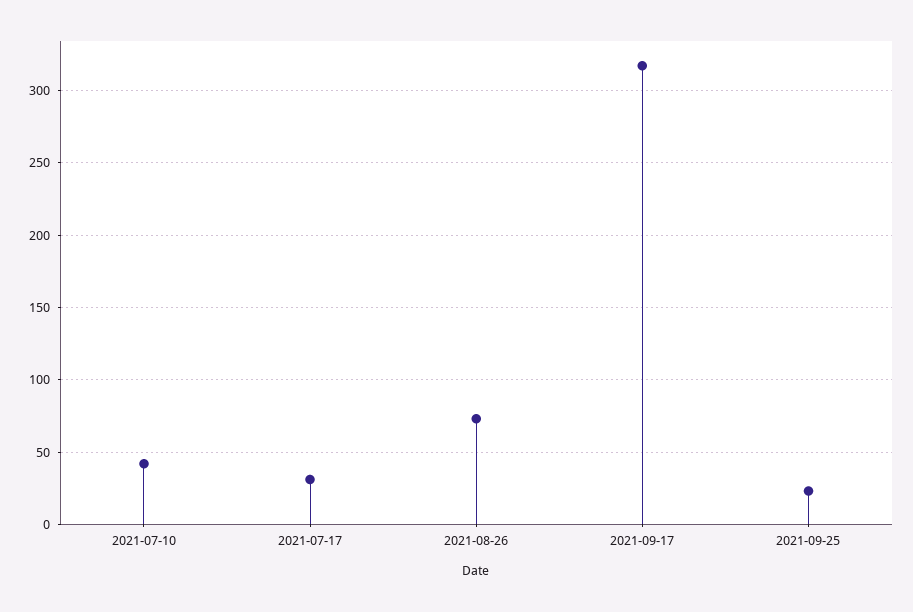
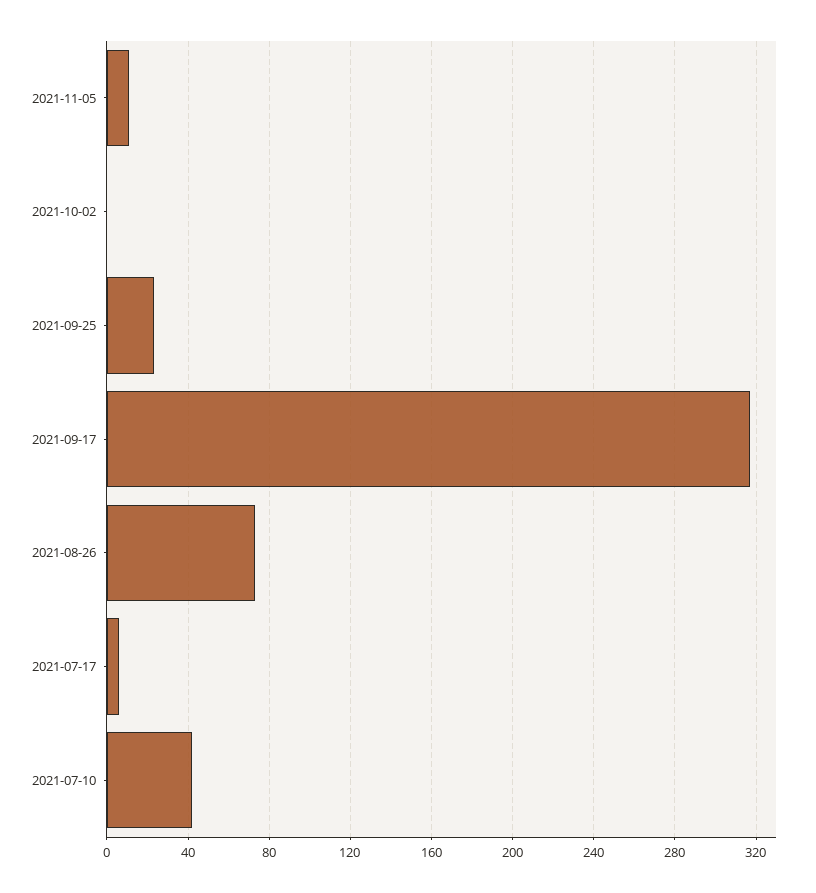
2021-07-17: 30 -> 5
2021-11-05: none -> 10
2021-10-02: none -> 0

